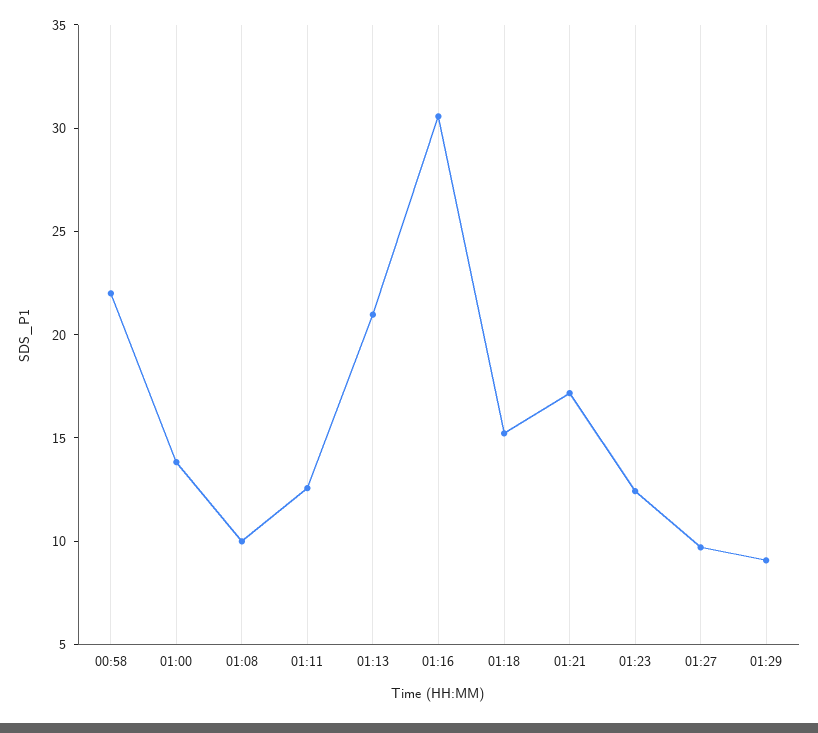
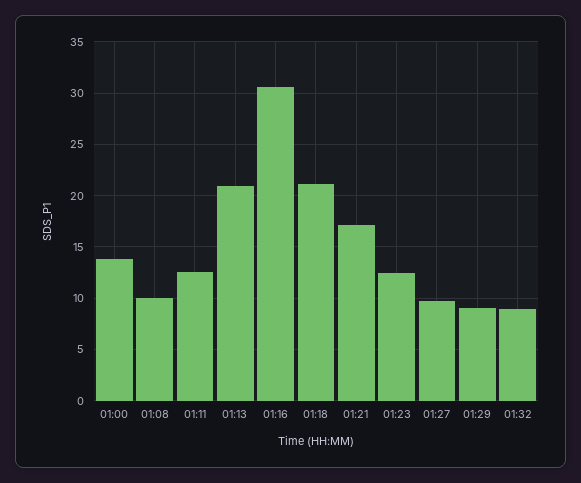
00:58: 22 -> none
01:18: 15 -> 21
01:32: none -> 9

